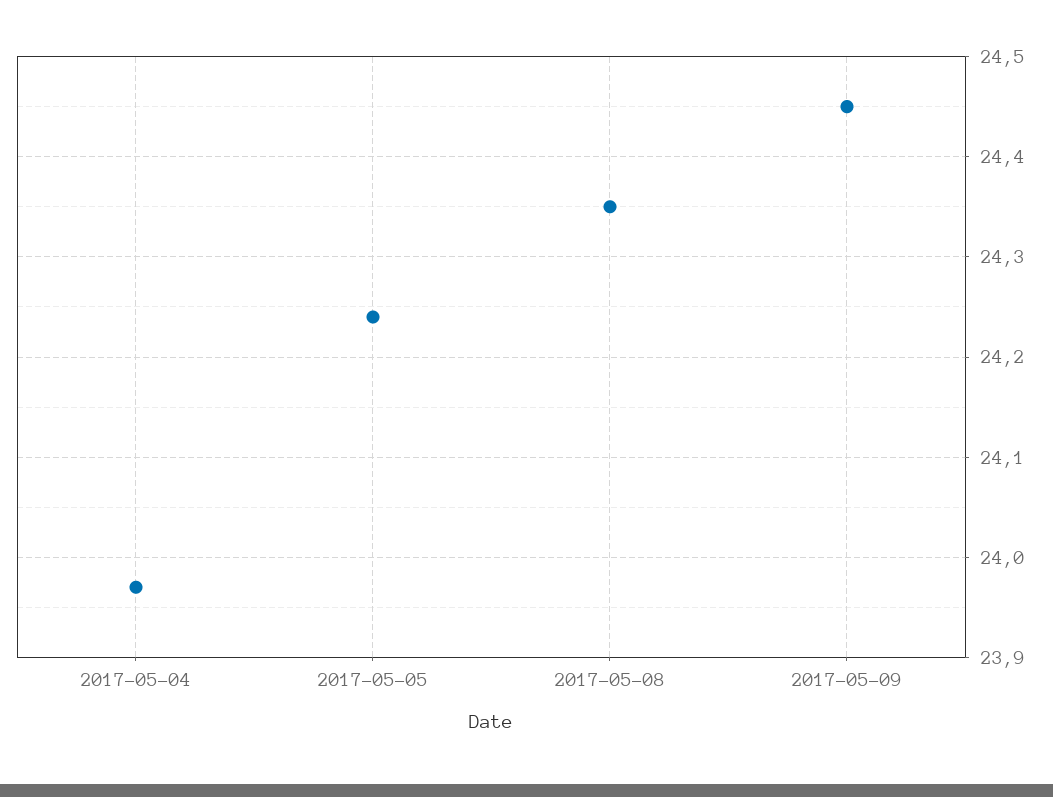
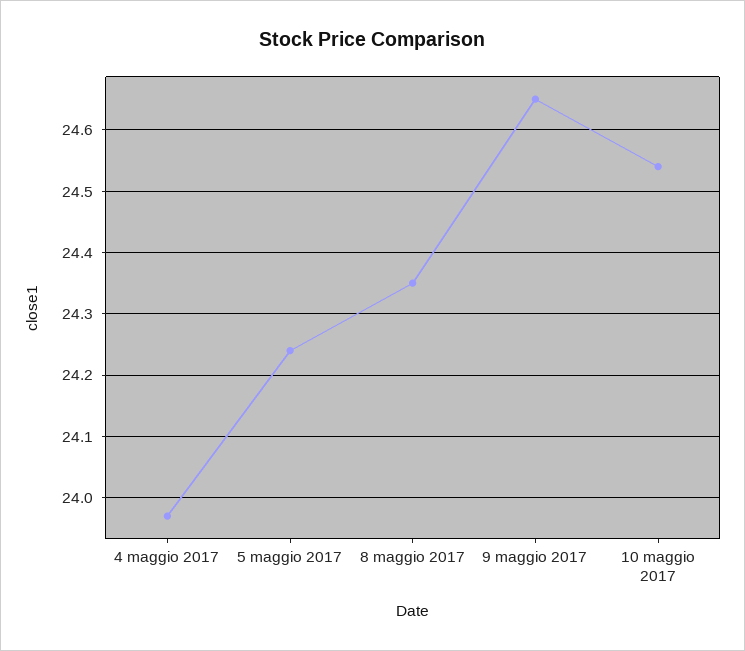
2017-05-09: 24.45 -> 24.65
10 maggio 2017: none -> 24.54

